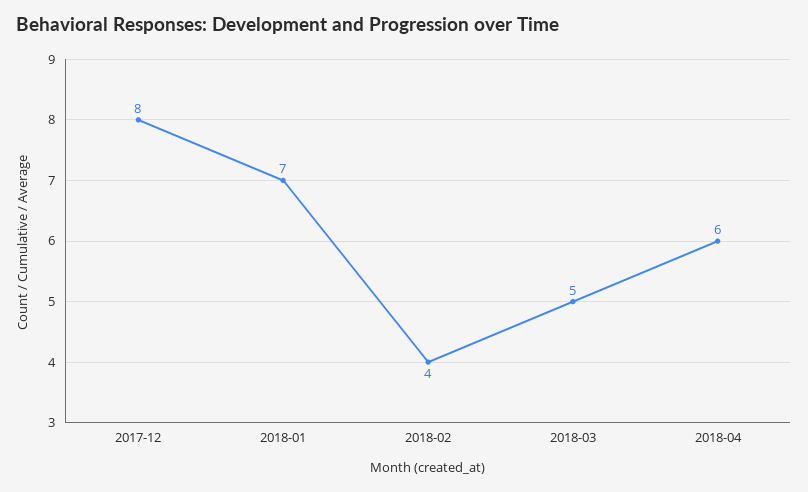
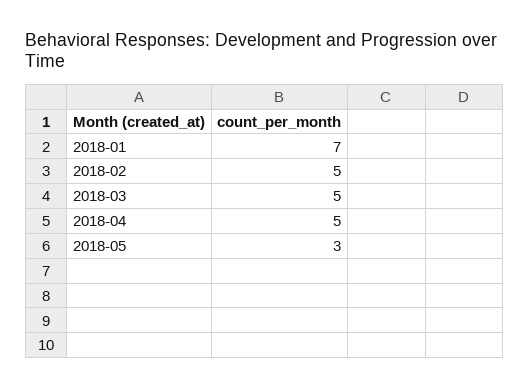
2017-12: 8 -> none
2018-02: 4 -> 5
2018-04: 6 -> 5
2018-05: none -> 3

